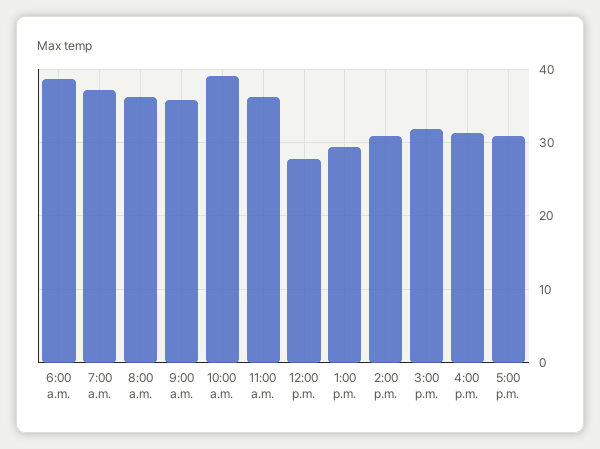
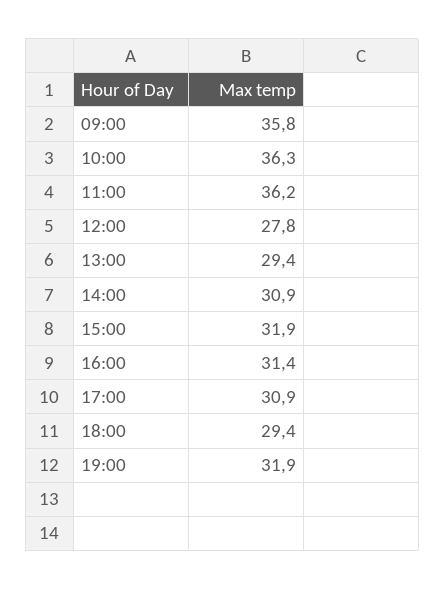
6:00 a.m.: 39 -> none
7:00 a.m.: 37 -> none
8:00 a.m.: 36 -> none
10:00 a.m.: 39 -> 36.3
18:00: none -> 29.4
19:00: none -> 31.9

